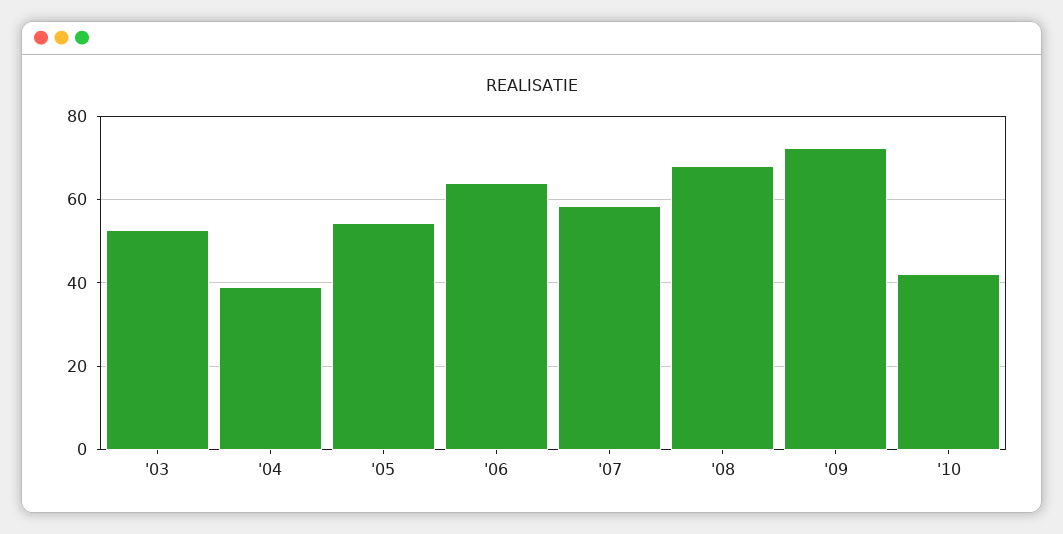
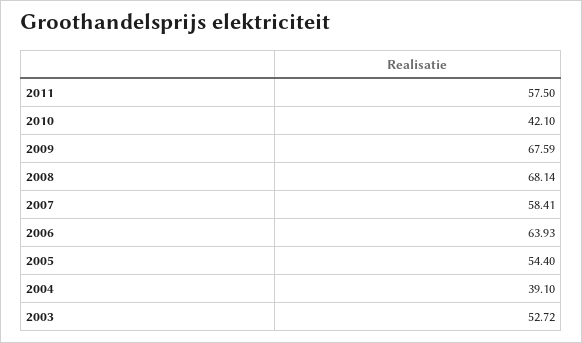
'09: 72 -> 67.59
2011: none -> 57.5

